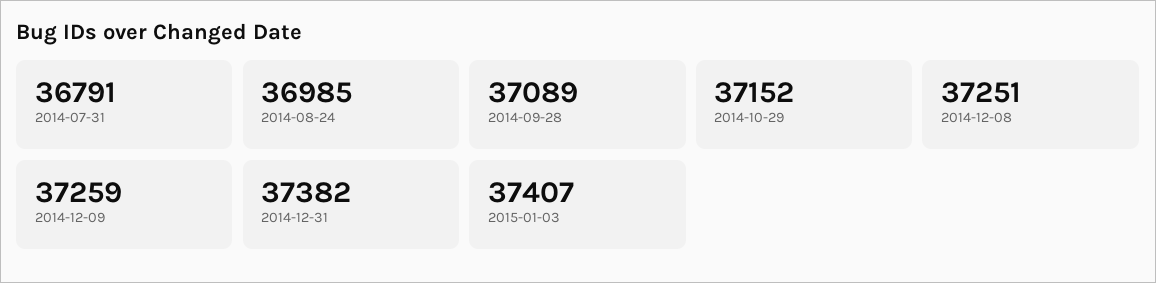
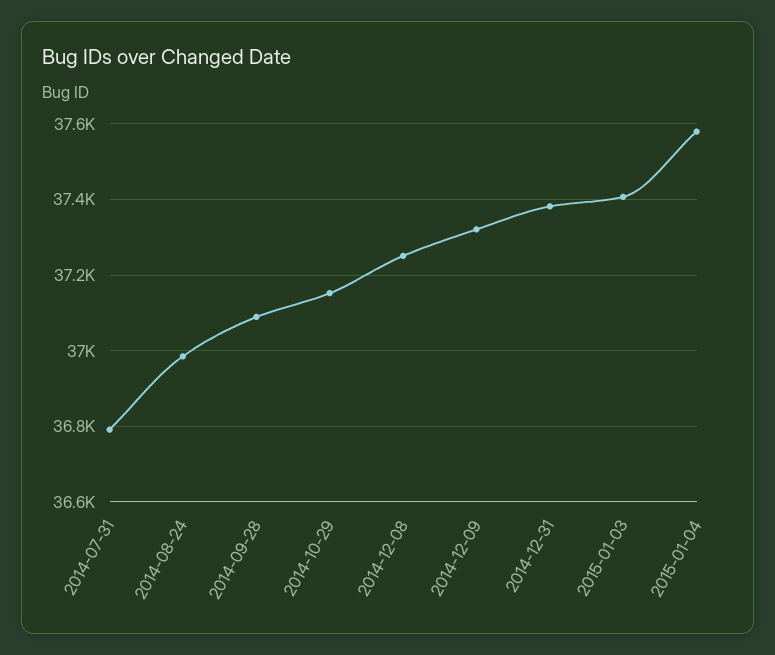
2014-12-09: 37259 -> 37320
2015-01-04: none -> 37580

